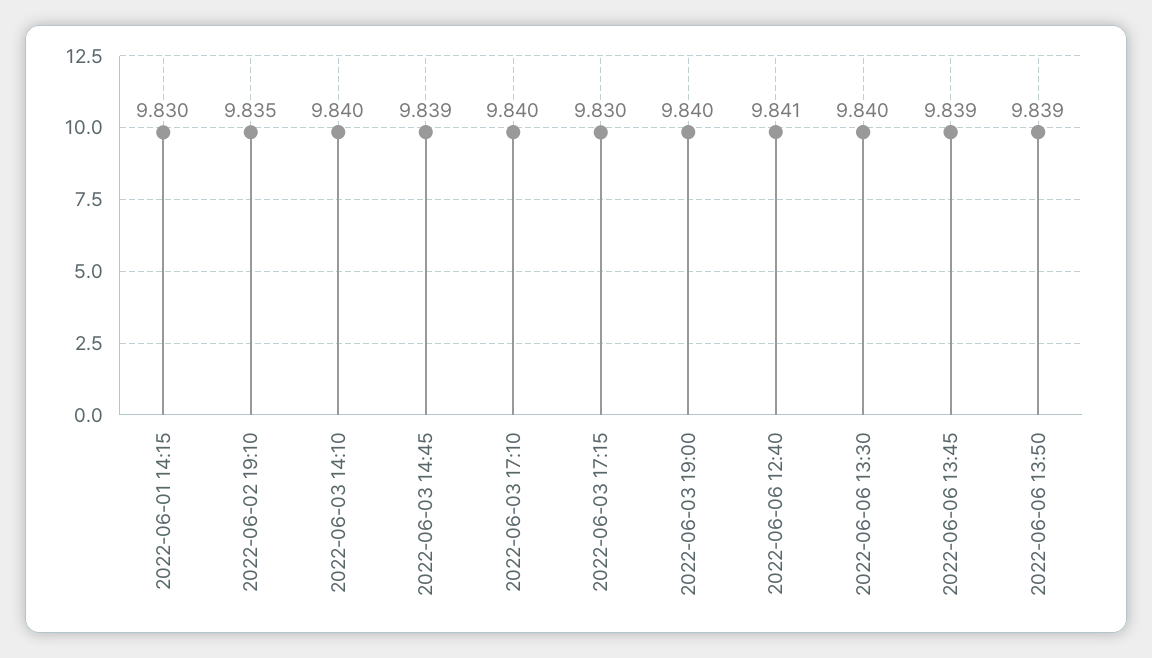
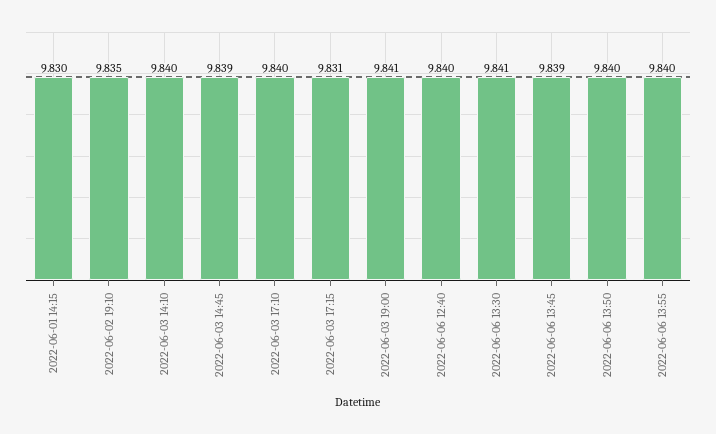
2022-06-03 17:15: 9.83 -> 9.831
2022-06-03 19:00: 9.84 -> 9.841
2022-06-06 12:40: 9.841 -> 9.84
2022-06-06 13:30: 9.84 -> 9.841
2022-06-06 13:50: 9.839 -> 9.84
2022-06-06 13:55: none -> 9.84

